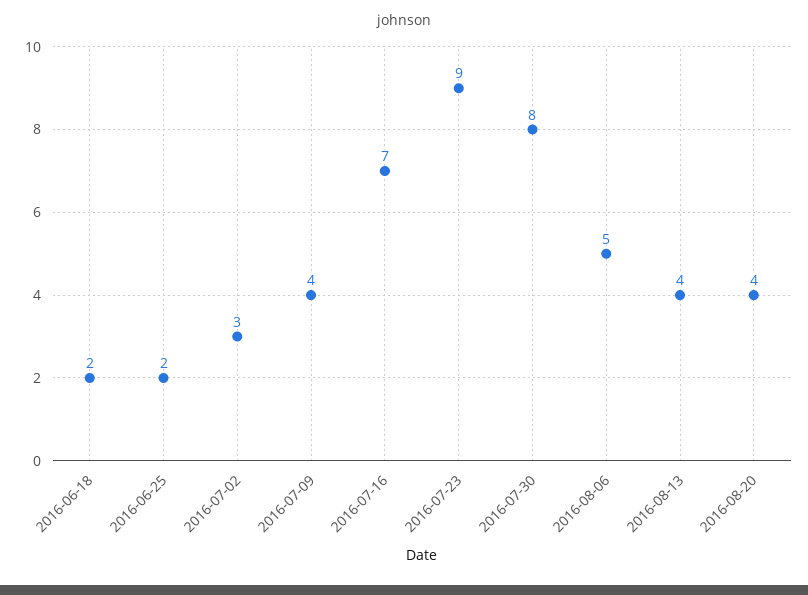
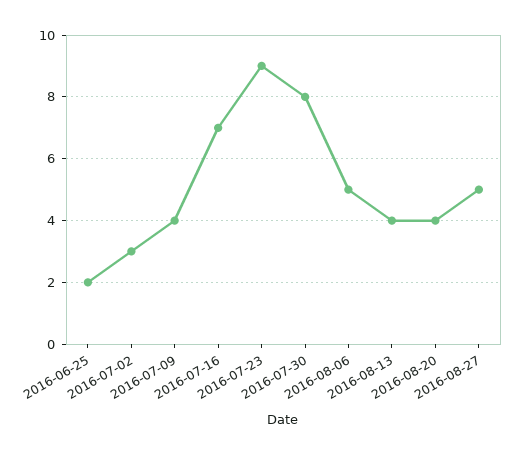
2016-06-18: 2 -> none
2016-08-27: none -> 5

